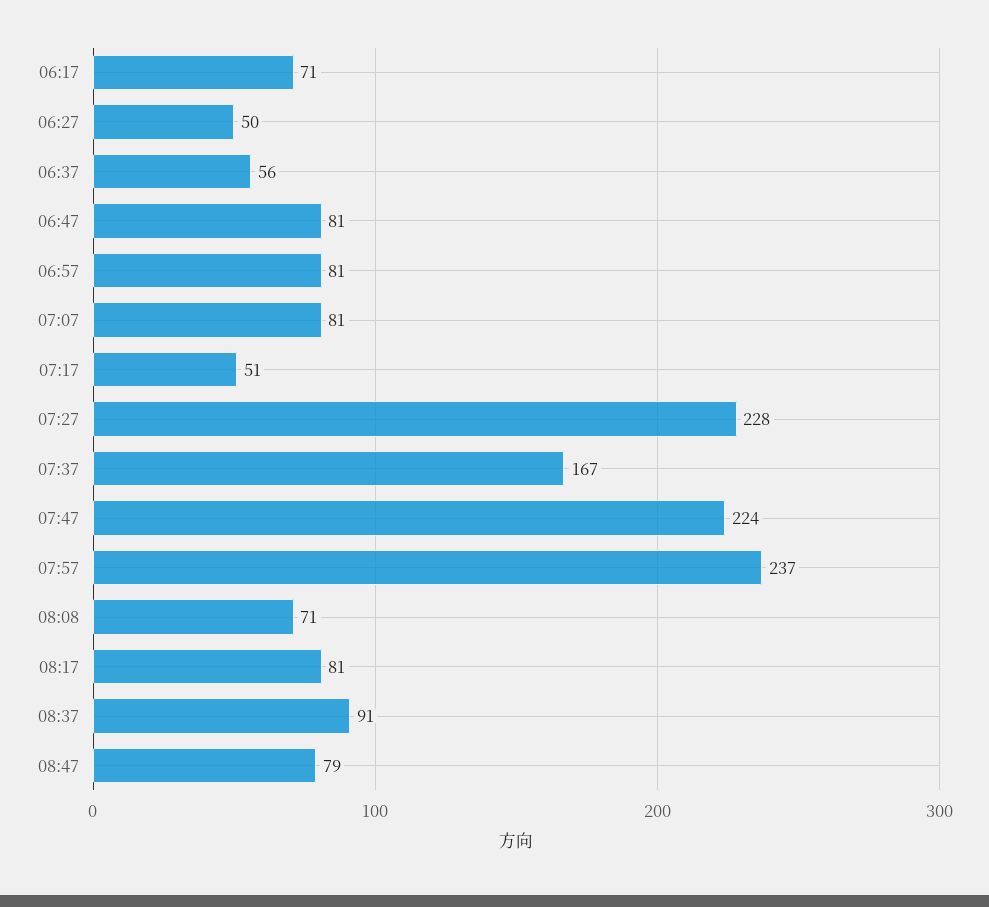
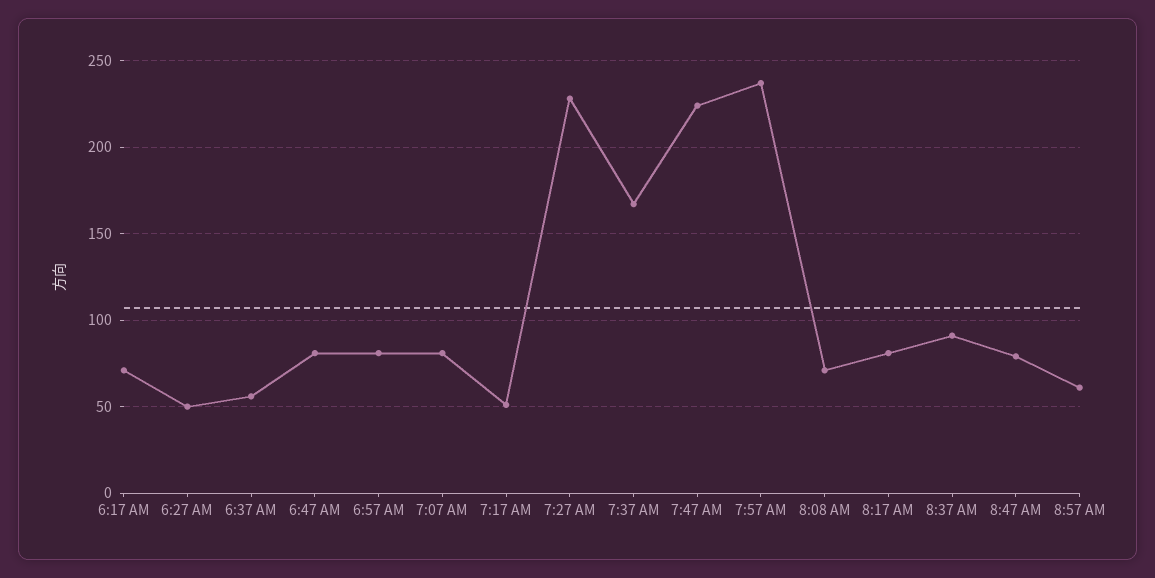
8:57 AM: none -> 60

